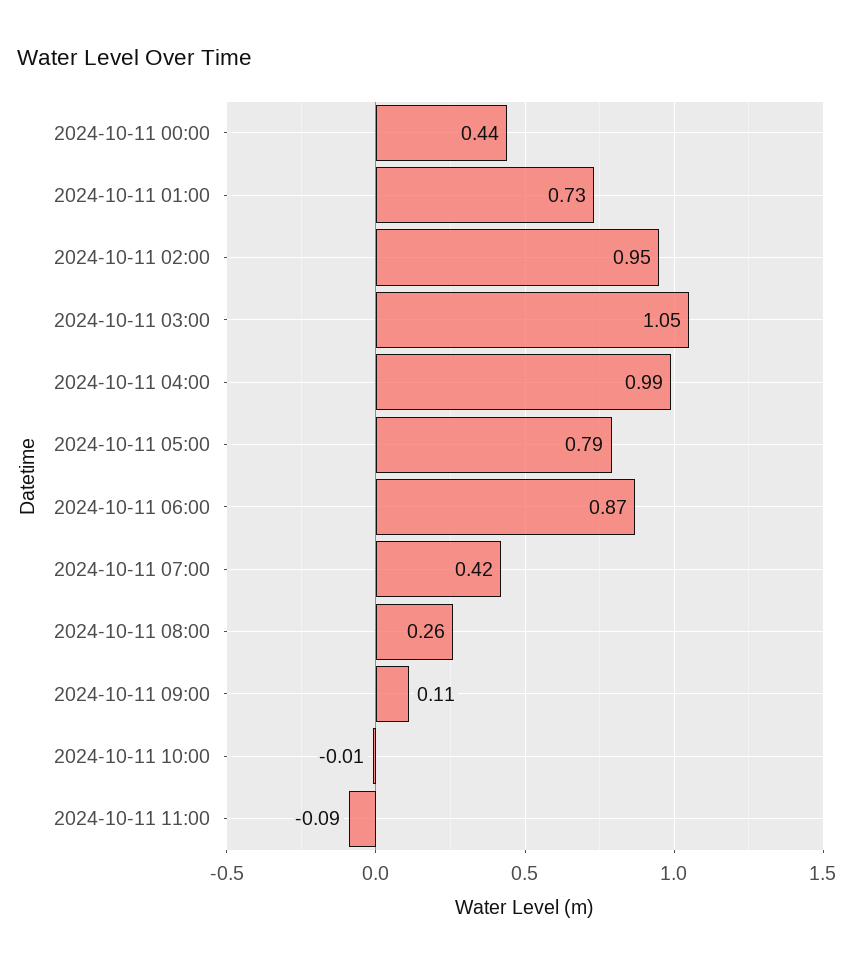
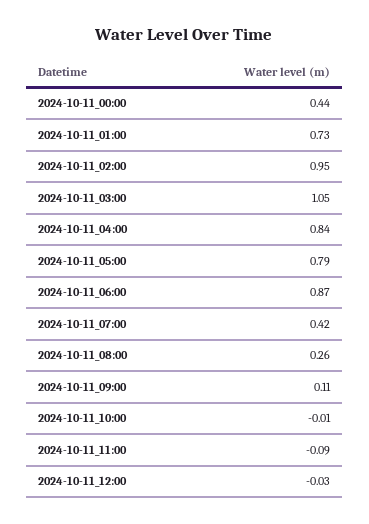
2024-10-11 04:00: 0.99 -> 0.84
2024-10-11_12:00: none -> -0.03

